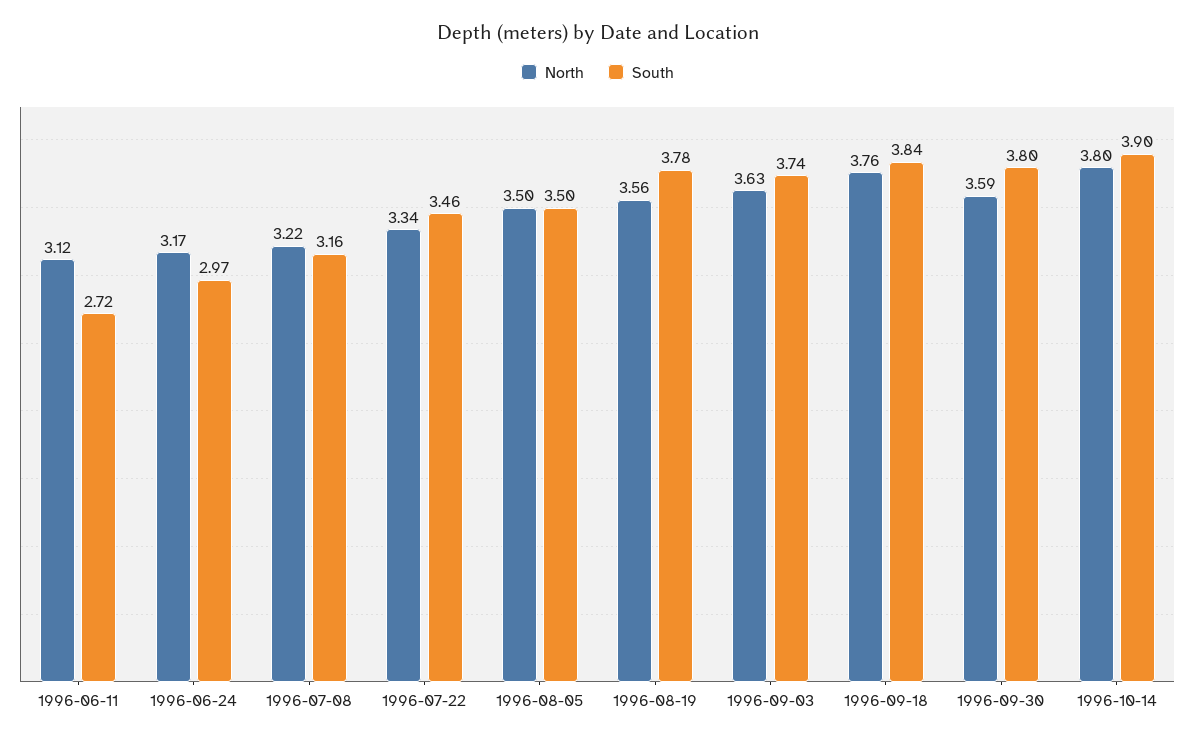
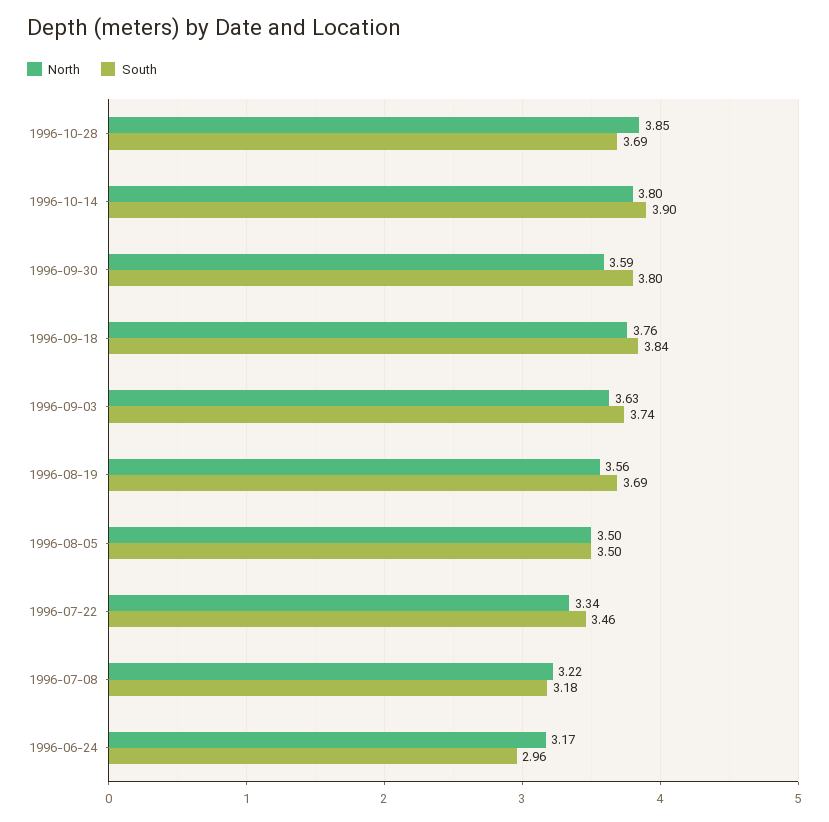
North, 1996-06-11: 3.12 -> none
South, 1996-06-11: 2.72 -> none
South, 1996-06-24: 2.97 -> 2.96
South, 1996-07-08: 3.16 -> 3.18
South, 1996-08-19: 3.78 -> 3.69
North, 1996-10-28: none -> 3.85
South, 1996-10-28: none -> 3.69

